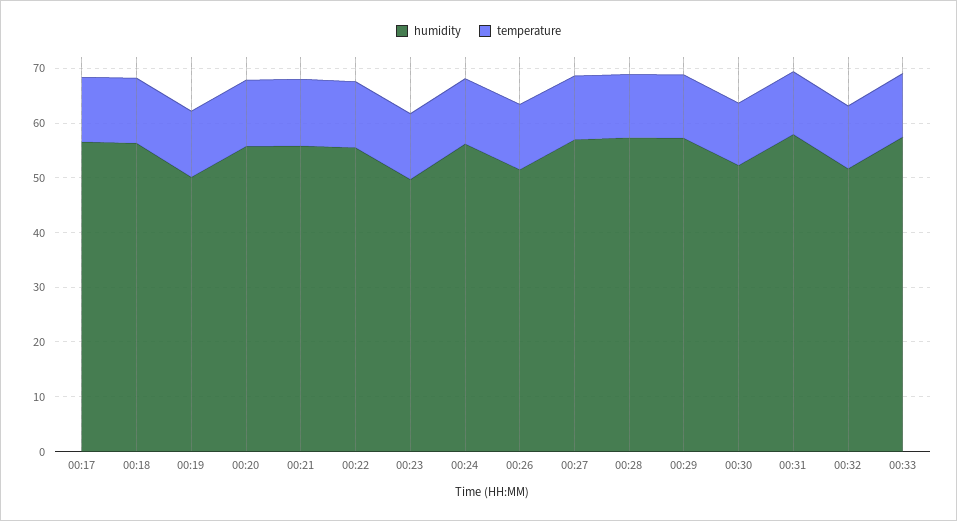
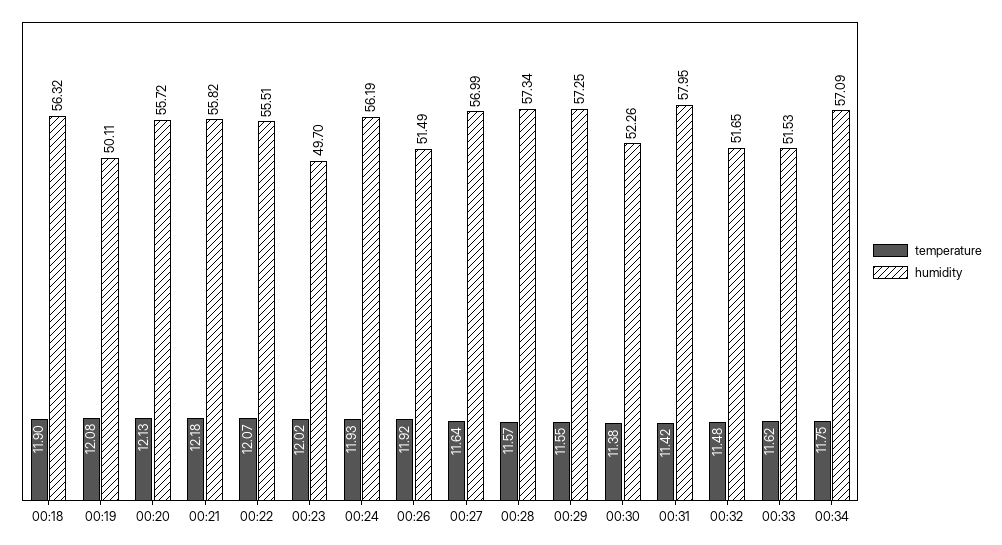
humidity, 00:17: 56 -> none
temperature, 00:17: 12 -> none
humidity, 00:33: 58 -> 51.53
temperature, 00:34: none -> 11.75
humidity, 00:34: none -> 57.09

